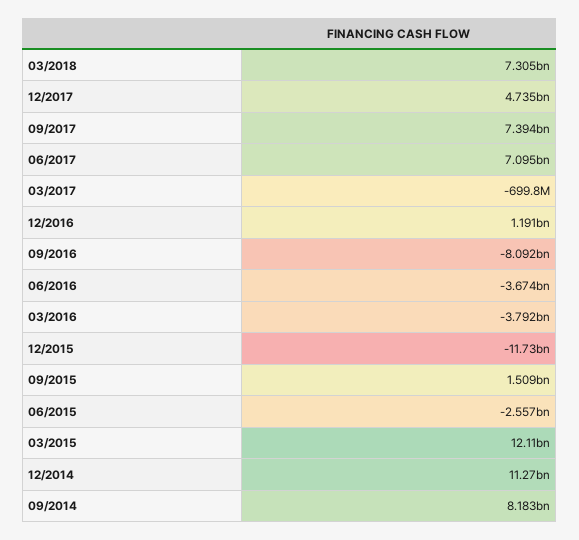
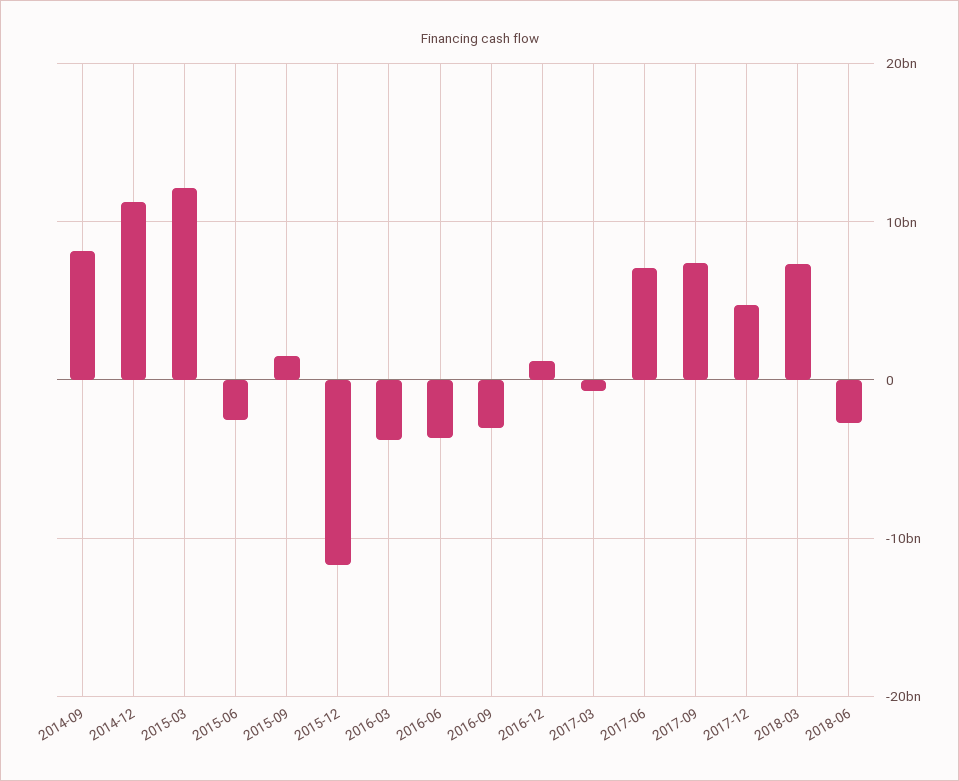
09/2016: -8092000000 -> -3000000000
2018-06: none -> -3000000000

